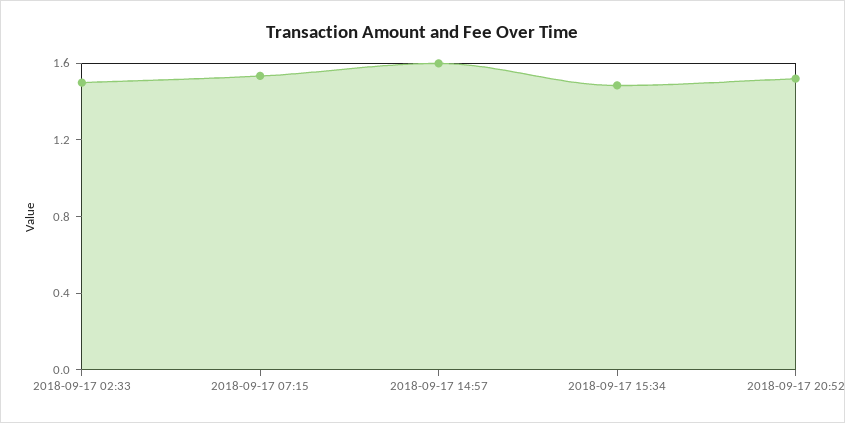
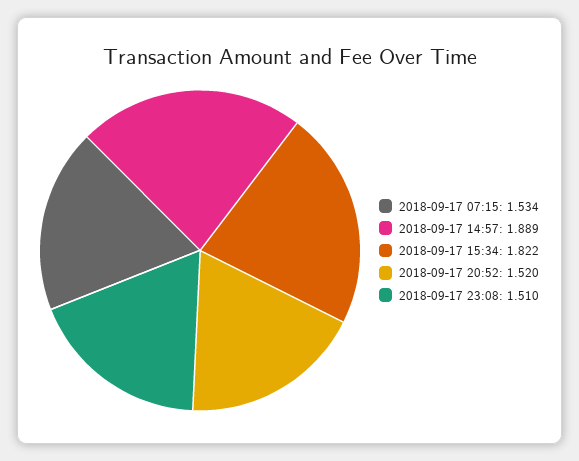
2018-09-17 02:33: 1.5 -> none
2018-09-17 14:57: 1.6 -> 1.889
2018-09-17 15:34: 1.5 -> 1.822
2018-09-17 23:08: none -> 1.51

